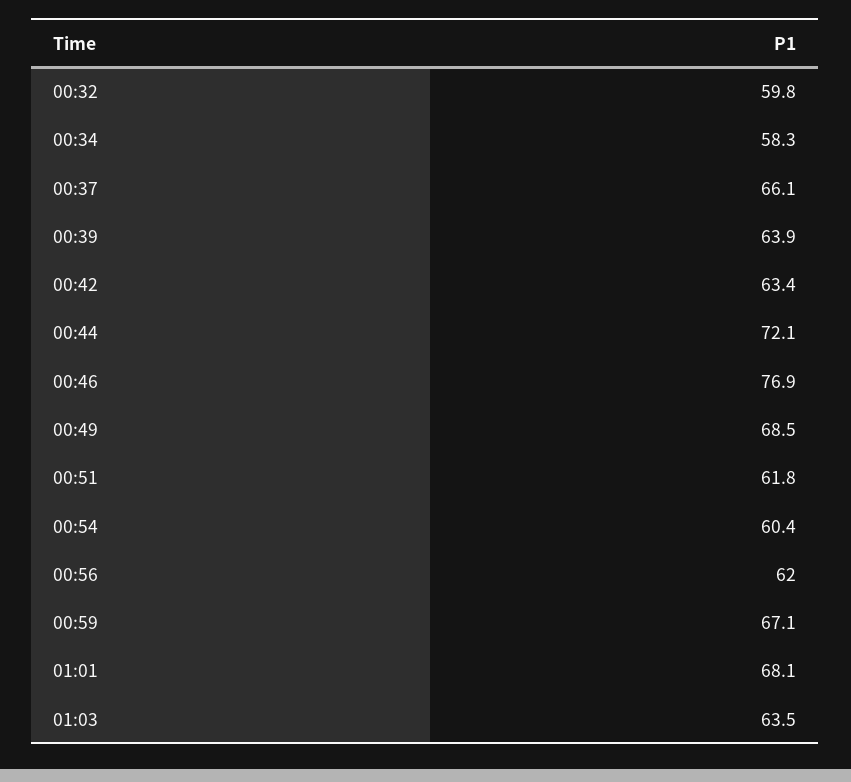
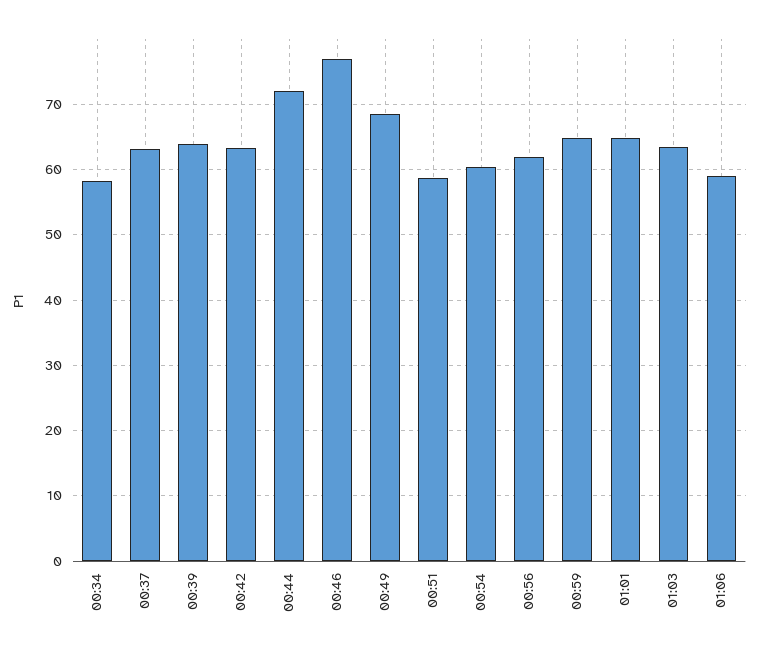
00:32: 59.8 -> none
00:37: 66.1 -> 63
00:51: 61.8 -> 59
00:59: 67.1 -> 65
01:01: 68.1 -> 65
01:06: none -> 59

